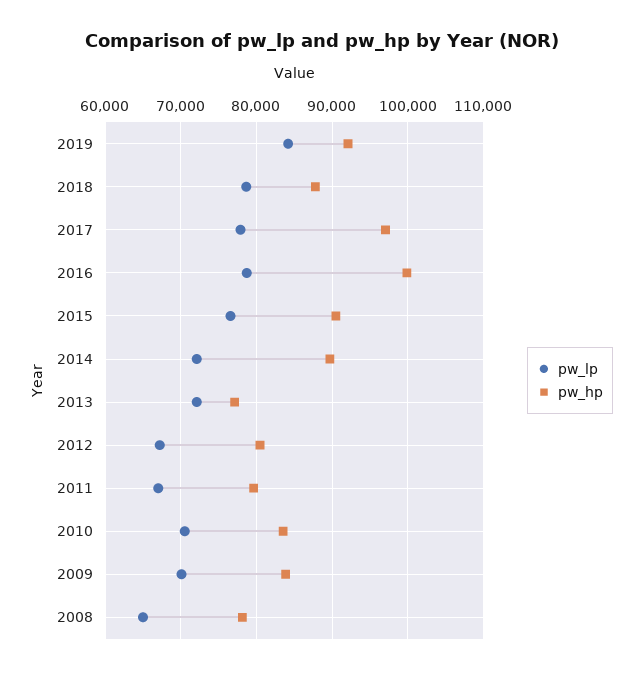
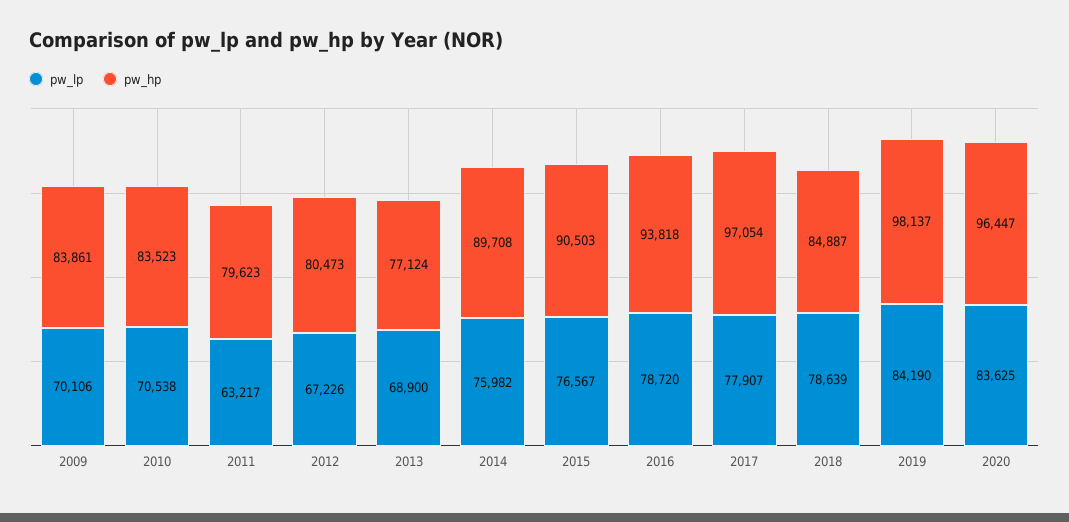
pw_hp, 2019: 92000 -> 98137
pw_hp, 2018: 88000 -> 84887
pw_hp, 2016: 100000 -> 93818
pw_lp, 2014: 72000 -> 75982
pw_lp, 2013: 72000 -> 68900
pw_lp, 2011: 67000 -> 63217
pw_lp, 2008: 65000 -> none
pw_hp, 2008: 78000 -> none
pw_lp, 2020: none -> 83625
pw_hp, 2020: none -> 96447

